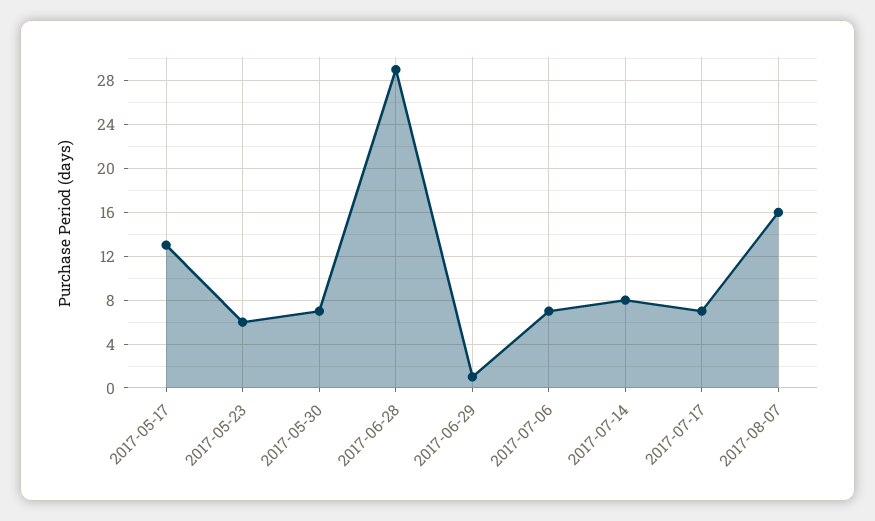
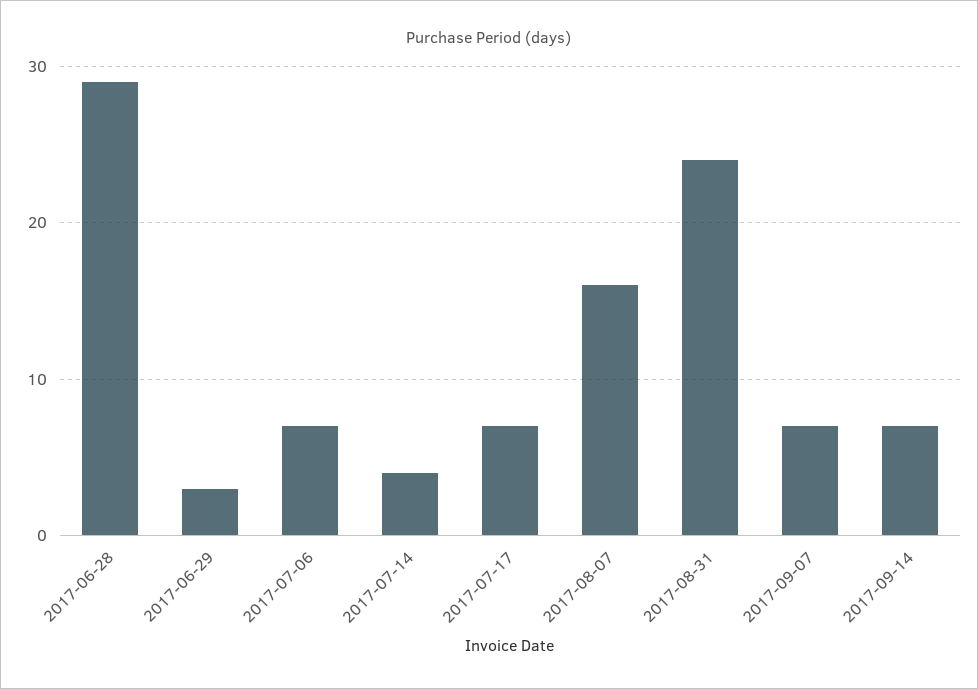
2017-05-17: 13 -> none
2017-05-23: 6 -> none
2017-05-30: 7 -> none
2017-06-29: 1 -> 3
2017-07-14: 8 -> 4
2017-08-31: none -> 24
2017-09-07: none -> 7
2017-09-14: none -> 7

